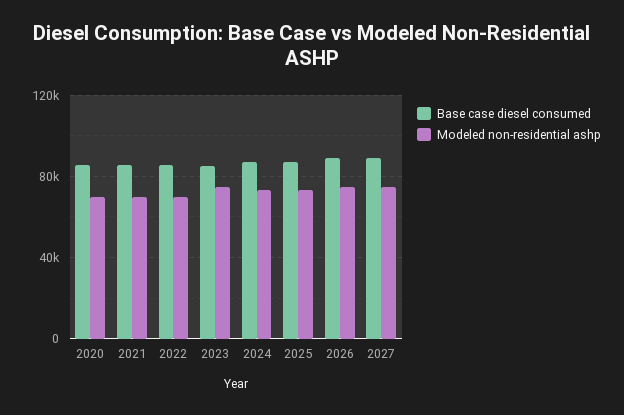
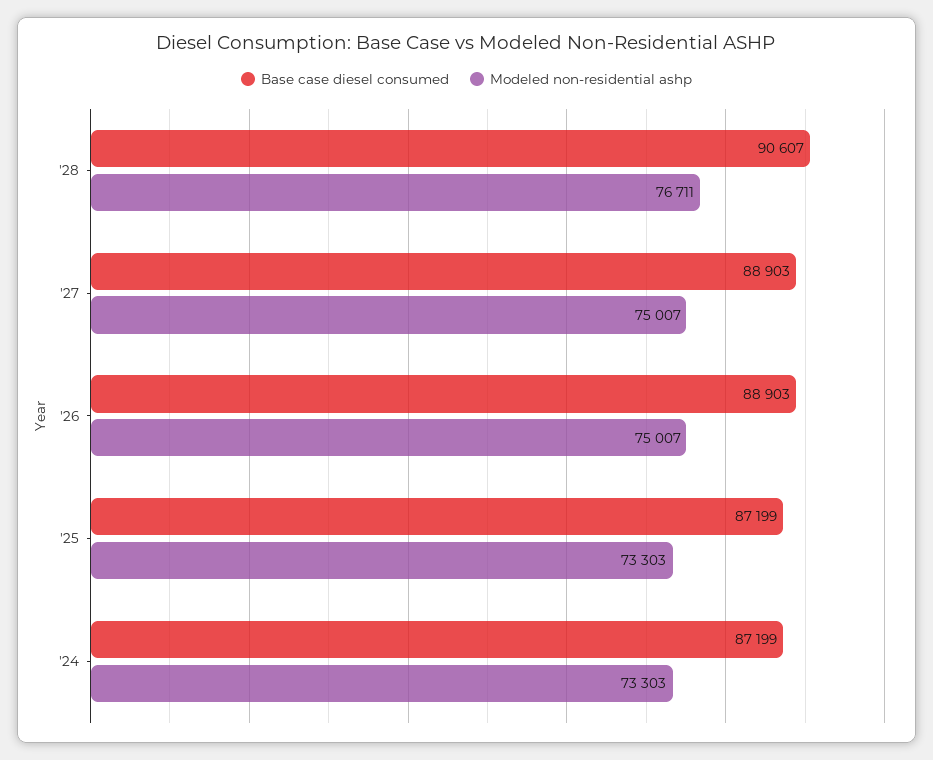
Base case diesel consumed, 2020: 85000 -> none
Modeled non-residential ashp, 2020: 70000 -> none
Base case diesel consumed, 2021: 85000 -> none
Modeled non-residential ashp, 2021: 70000 -> none
Base case diesel consumed, 2022: 85000 -> none
Modeled non-residential ashp, 2022: 70000 -> none
Base case diesel consumed, 2023: 85000 -> none
Modeled non-residential ashp, 2023: 75000 -> none
Base case diesel consumed, '28: none -> 90607
Modeled non-residential ashp, '28: none -> 76711

